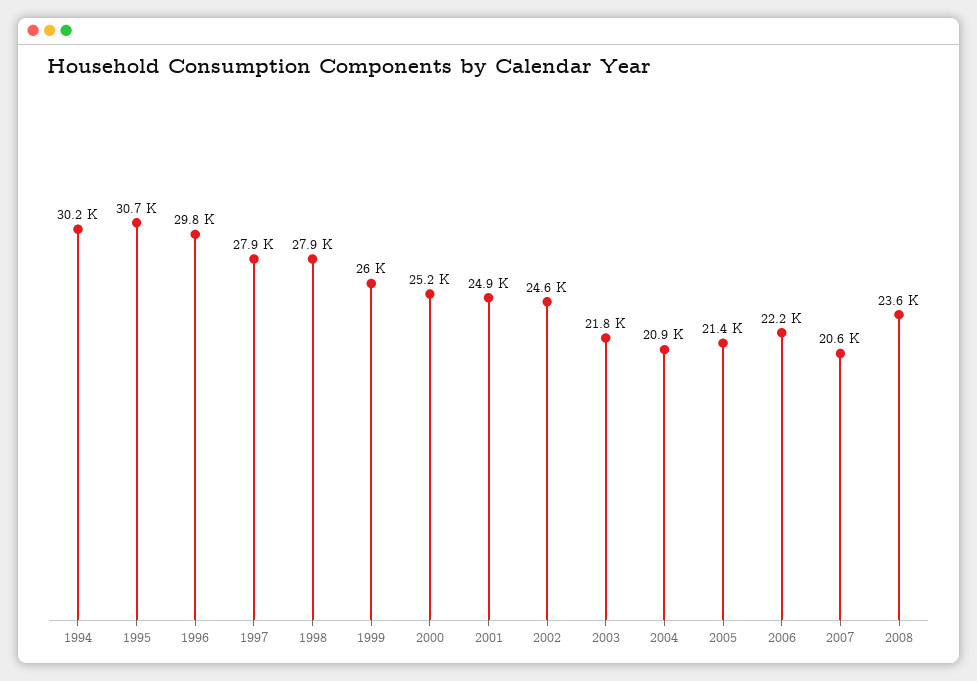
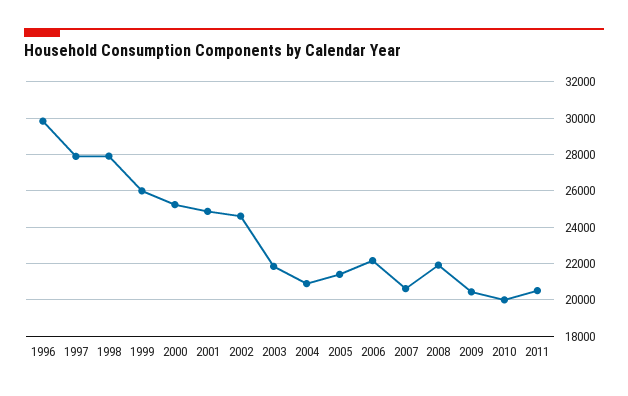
1994: 30200 -> none
1995: 30700 -> none
2008: 23600 -> 22000
2009: none -> 20500
2010: none -> 20000
2011: none -> 20500

